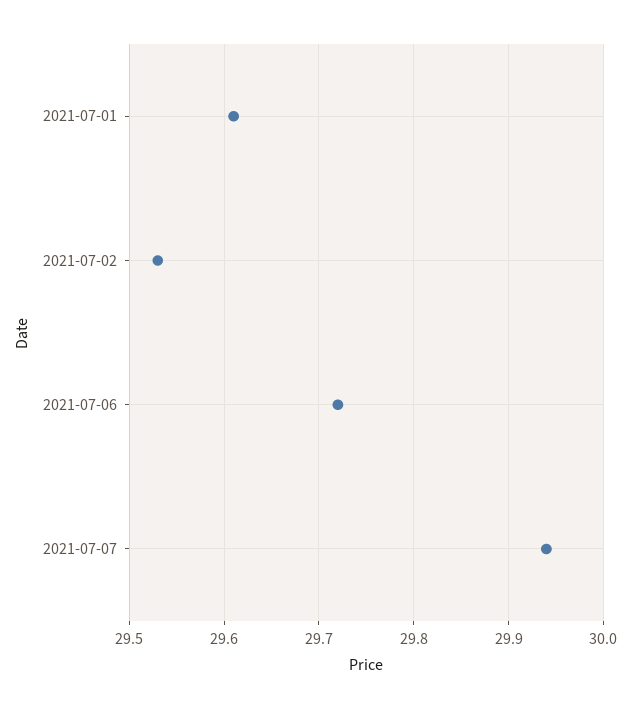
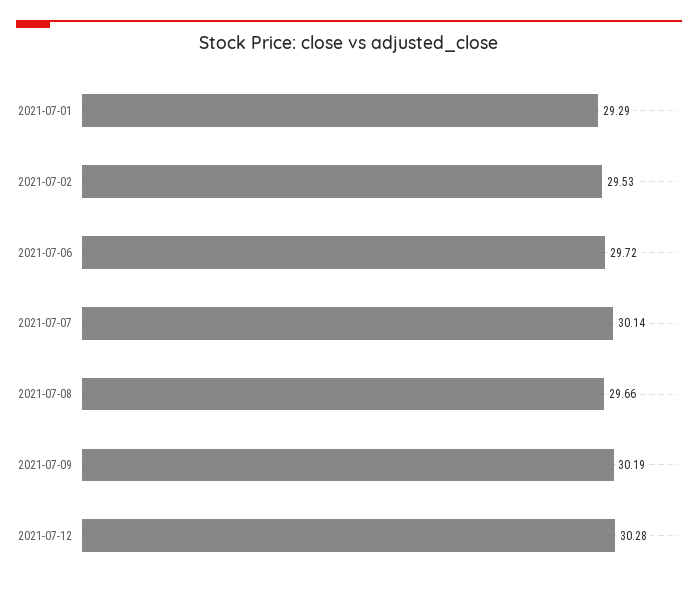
2021-07-01: 29.61 -> 29.29
2021-07-07: 29.94 -> 30.14
2021-07-08: none -> 29.66
2021-07-09: none -> 30.19
2021-07-12: none -> 30.28

